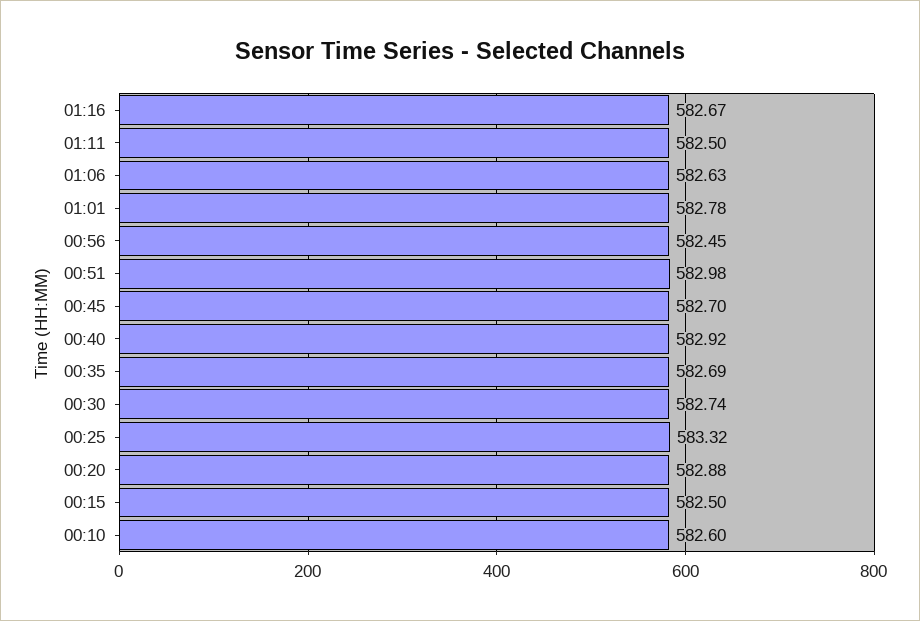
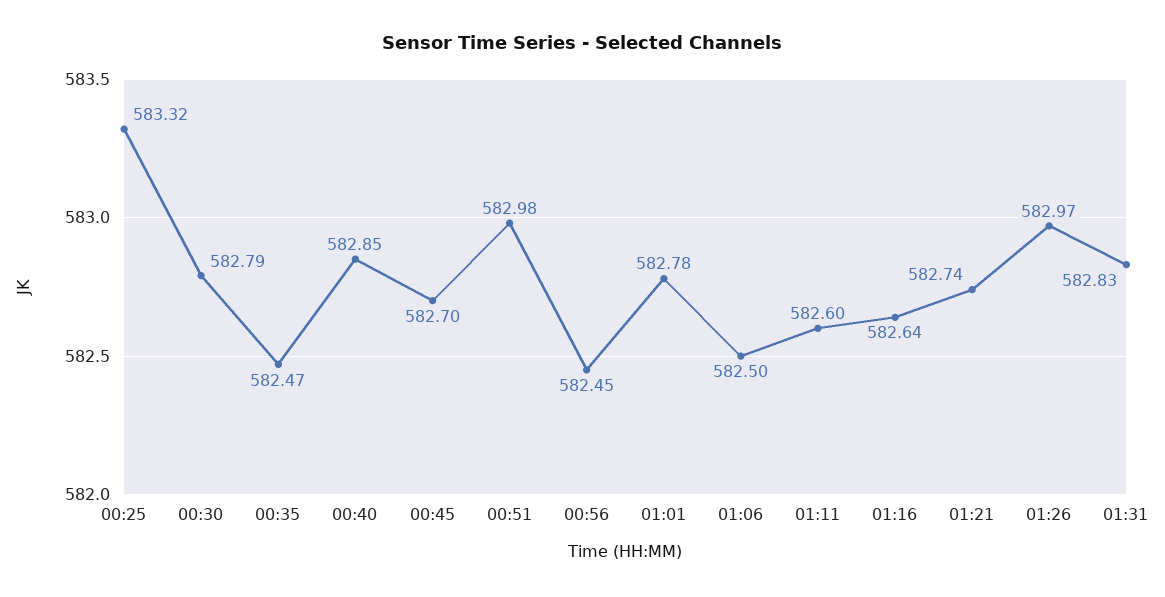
01:16: 582.67 -> 582.64
01:11: 582.5 -> 582.6
01:06: 582.63 -> 582.5
00:40: 582.92 -> 582.85
00:35: 582.69 -> 582.47
00:30: 582.74 -> 582.79
00:20: 582.88 -> none
00:15: 582.5 -> none
00:10: 582.6 -> none
01:21: none -> 582.74
01:26: none -> 582.97
01:31: none -> 582.83

